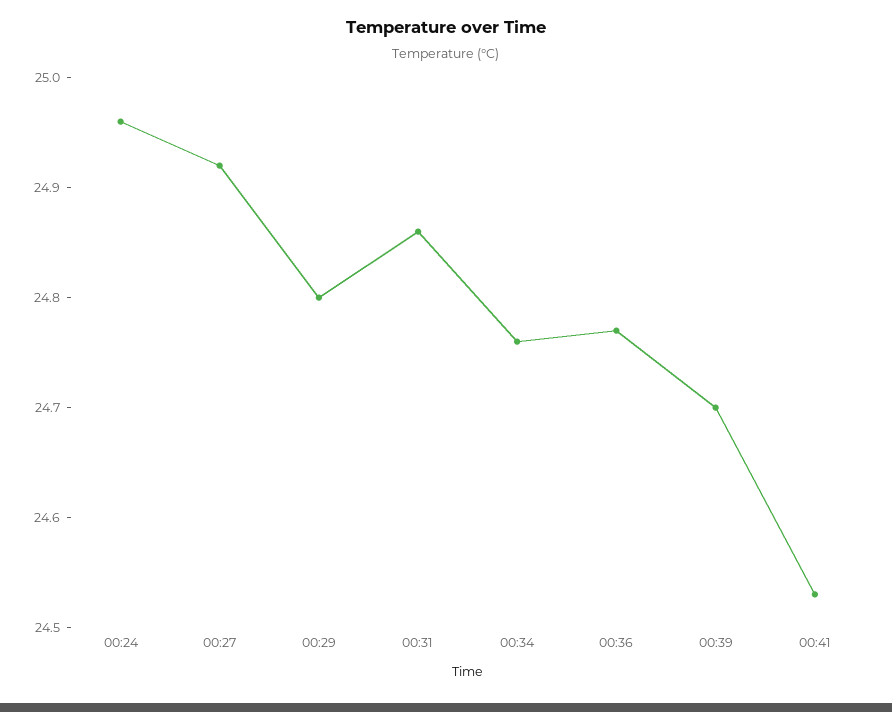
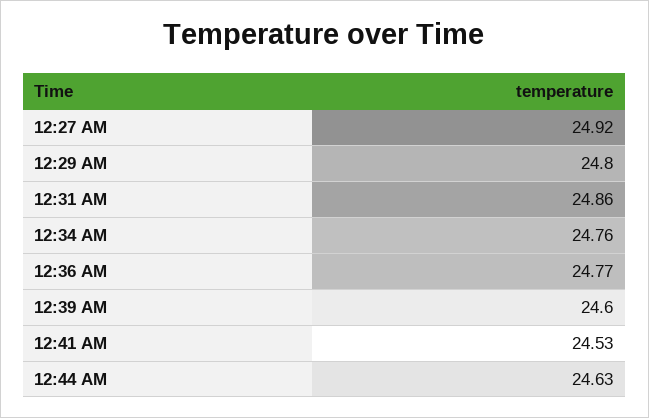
00:24: 24.96 -> none
00:39: 24.7 -> 24.6
12:44 AM: none -> 24.63

